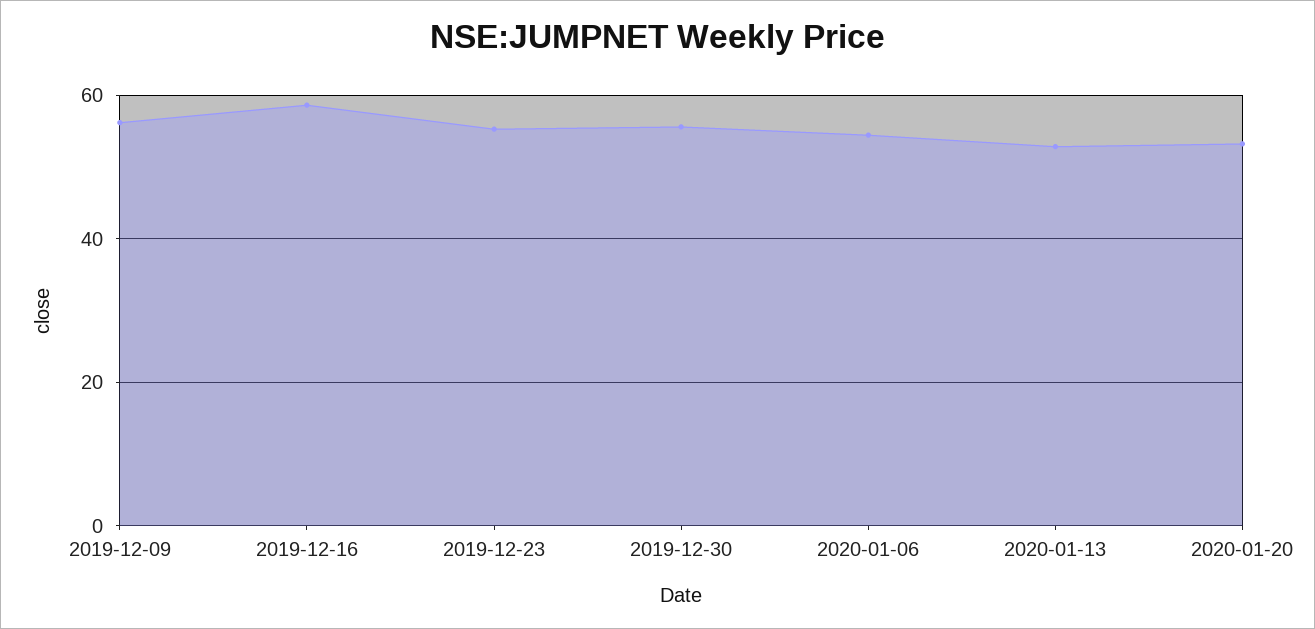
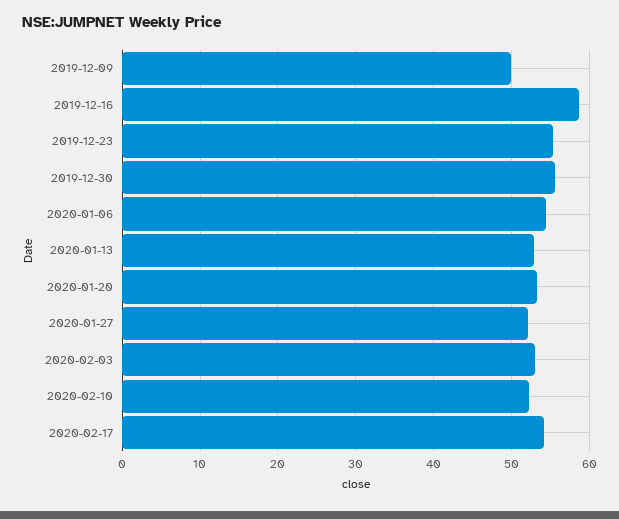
2019-12-09: 56 -> 50
2020-01-27: none -> 52
2020-02-03: none -> 53
2020-02-10: none -> 52
2020-02-17: none -> 54

